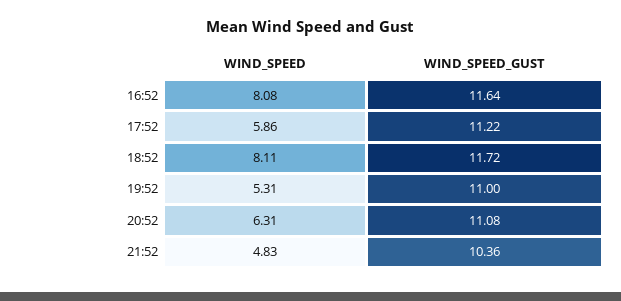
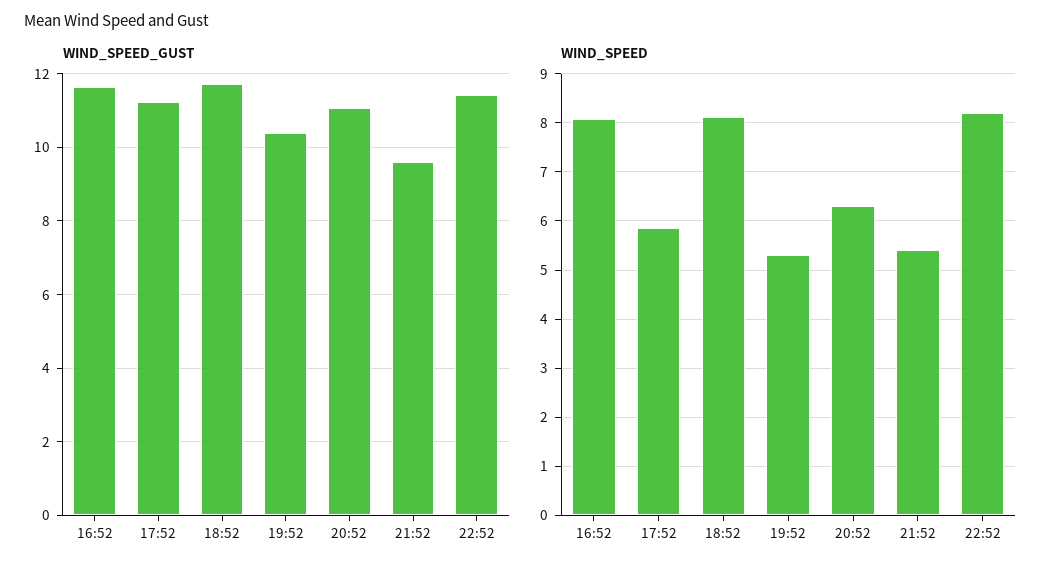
WIND_SPEED_GUST, 19:52: 11 -> 10.4
WIND_SPEED, 21:52: 4.83 -> 5.4
WIND_SPEED_GUST, 21:52: 10.36 -> 9.6
WIND_SPEED_GUST, 22:52: none -> 11.4
WIND_SPEED, 22:52: none -> 8.2

